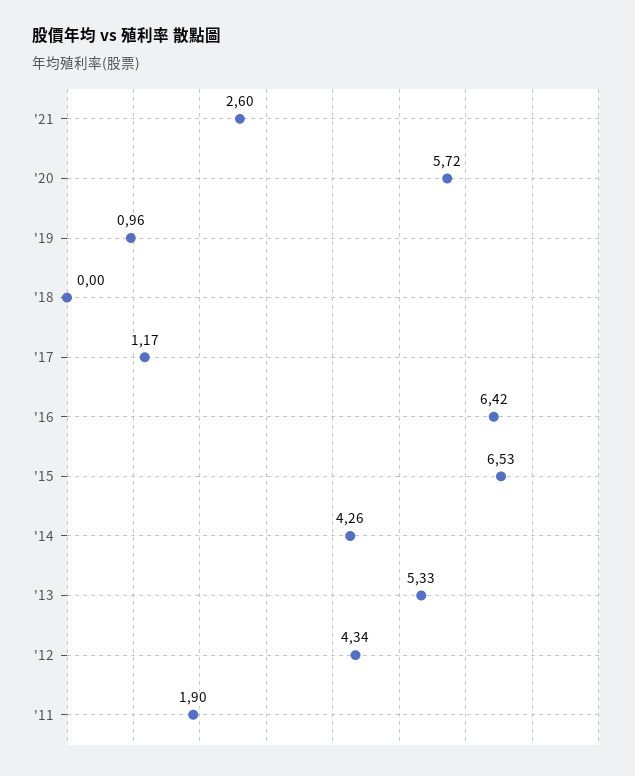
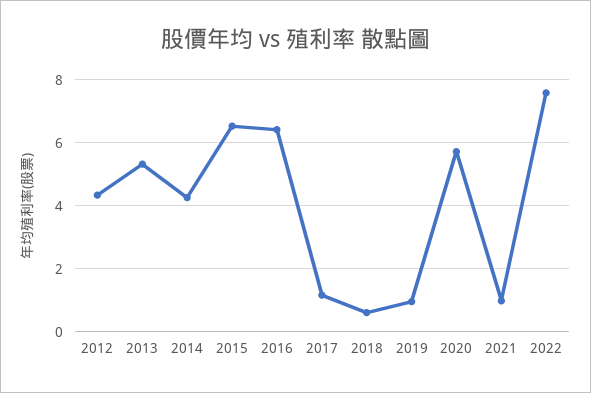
'21: 2.6 -> 1
'18: 0 -> 0.6
'11: 1.9 -> none
2022: none -> 7.6

